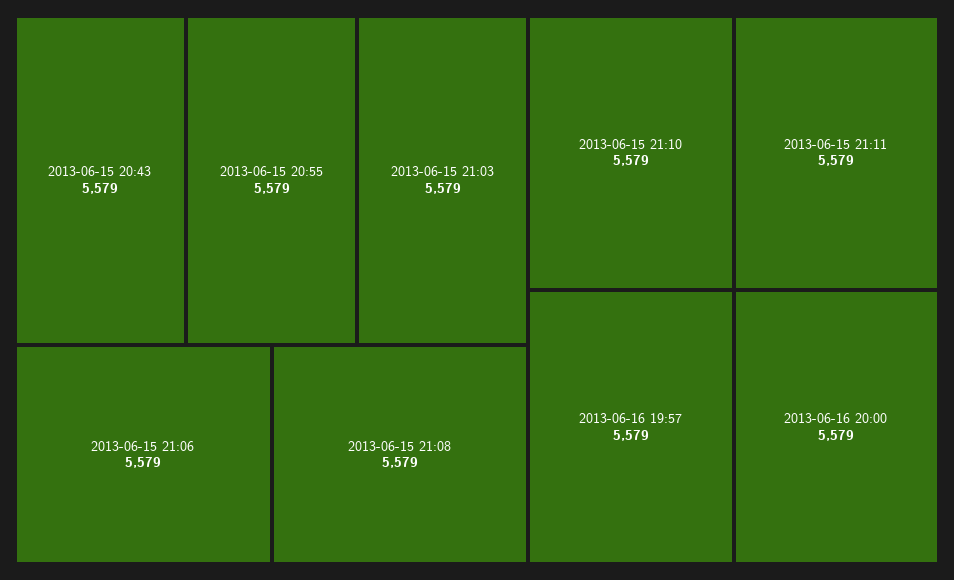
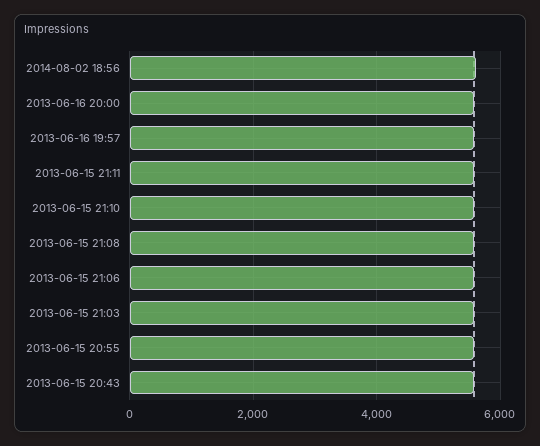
2014-08-02 18:56: none -> 5600

